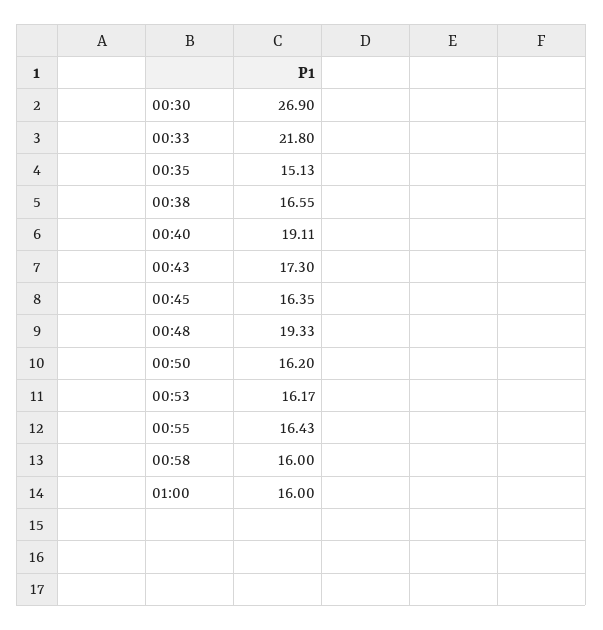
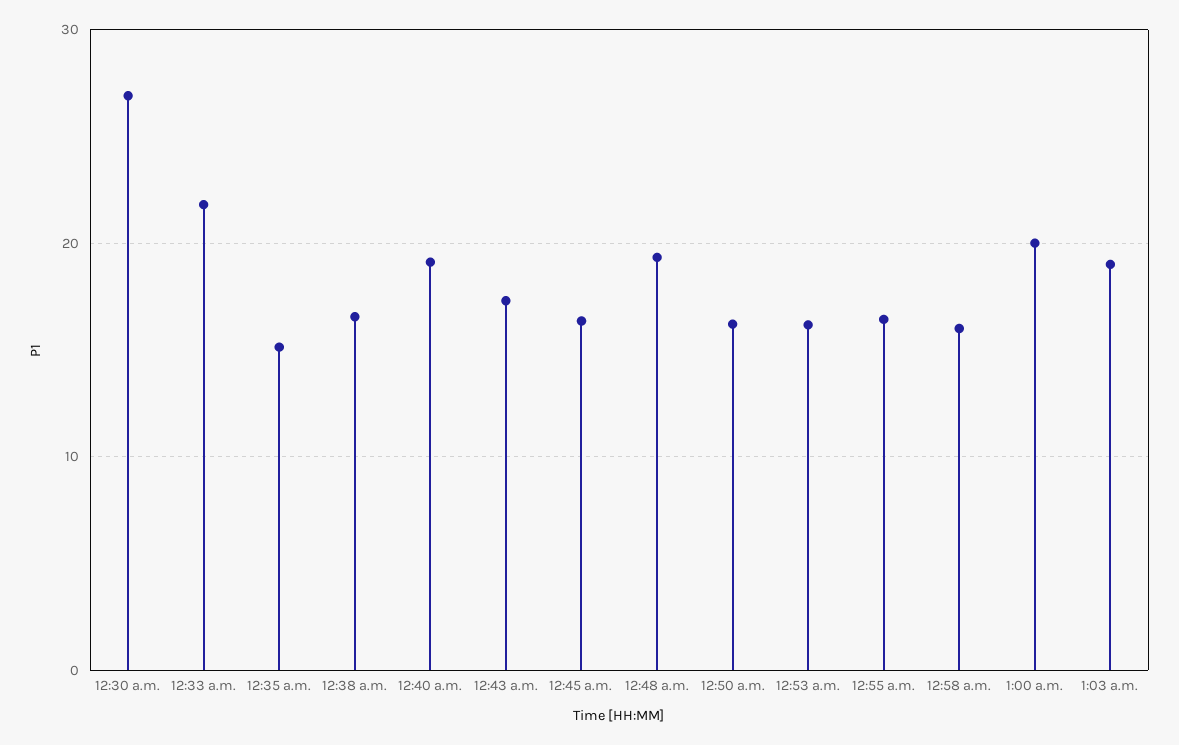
01:00: 16 -> 20
1:03 a.m.: none -> 19

